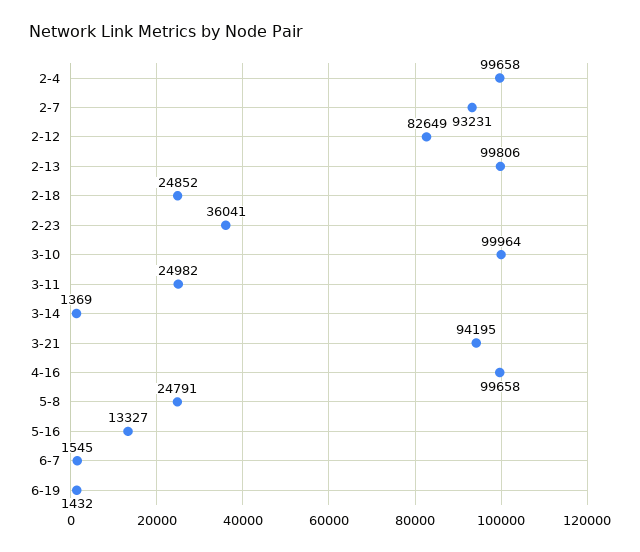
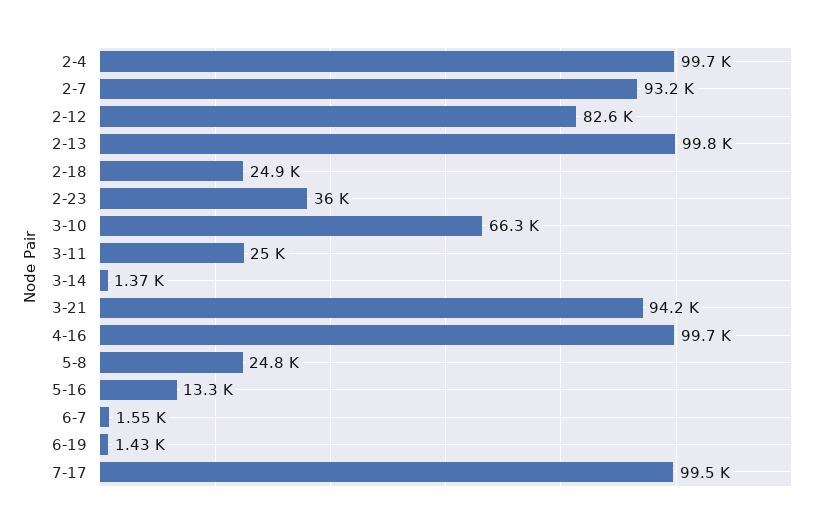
3-10: 99964 -> 66300
7-17: none -> 99500

